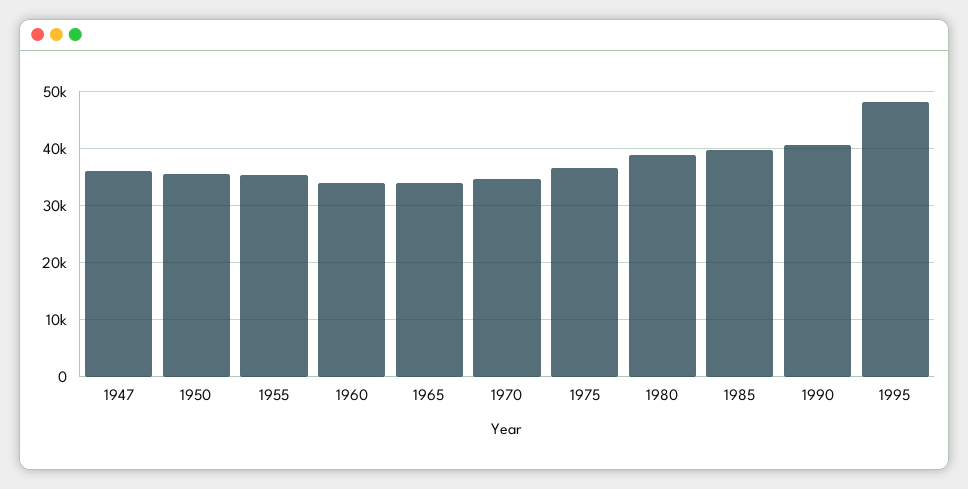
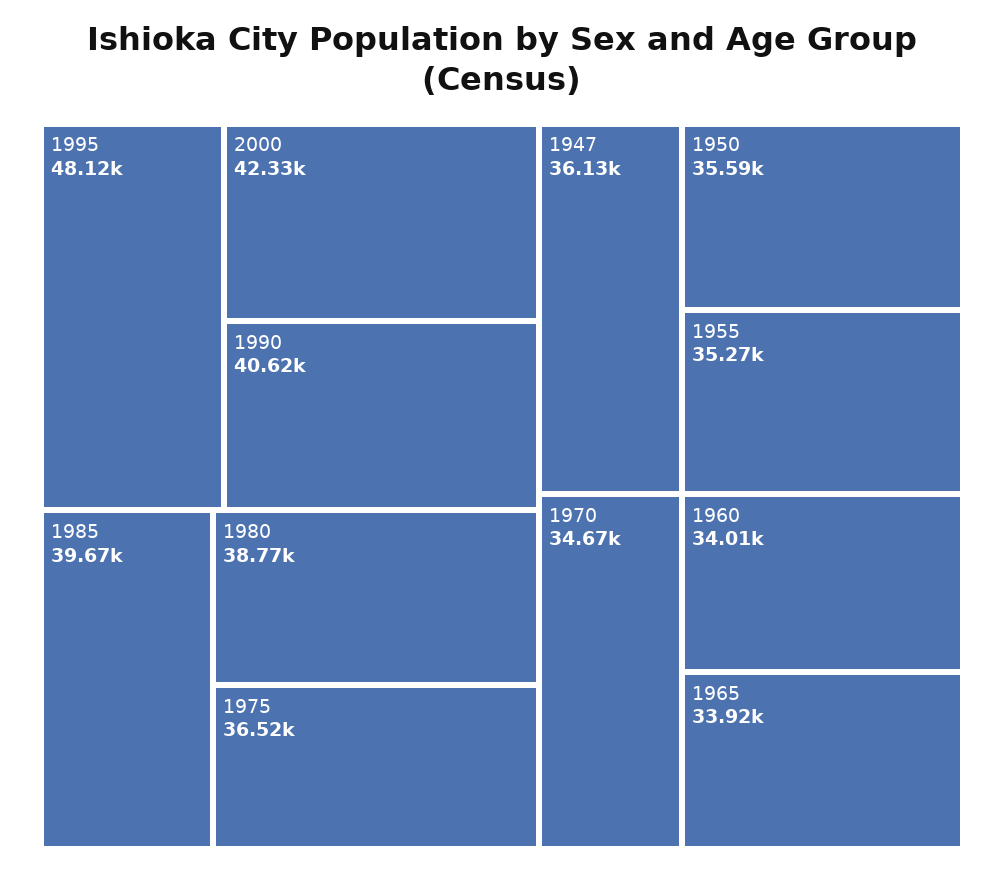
2000: none -> 42330

